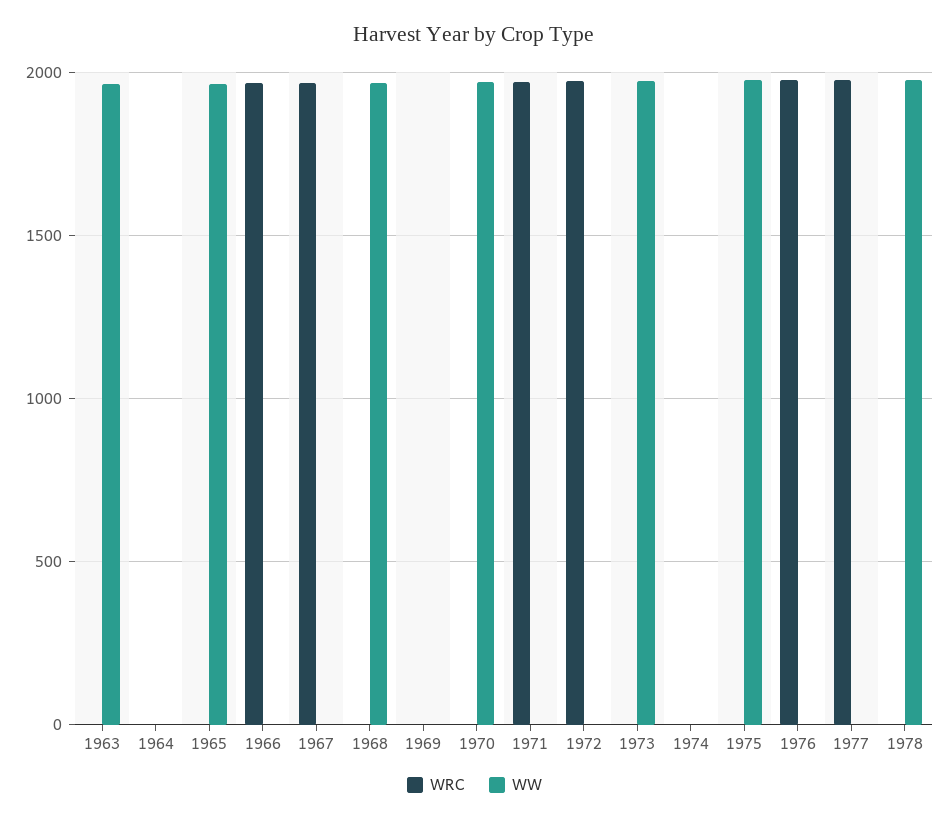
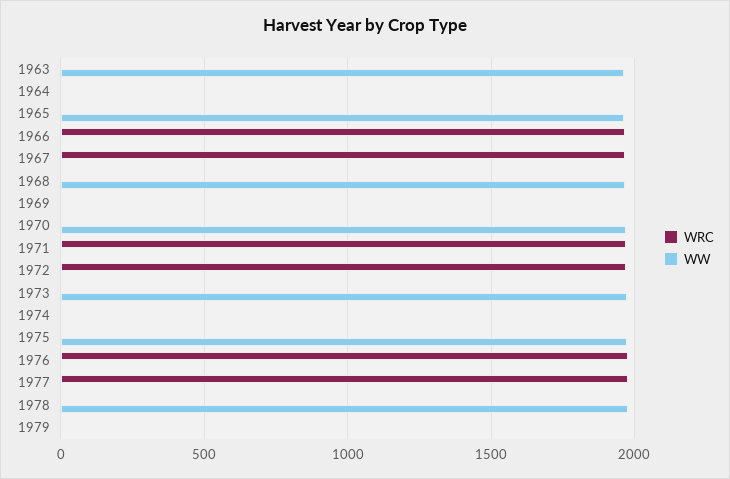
WRC, 1979: none -> 0
WW, 1979: none -> 0

